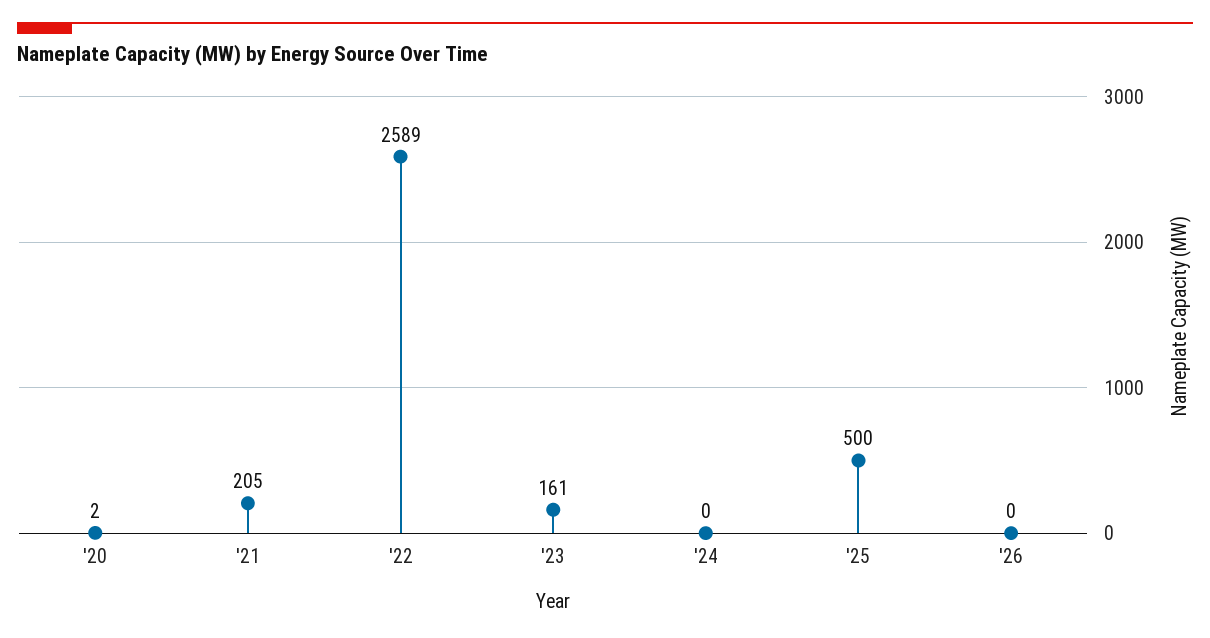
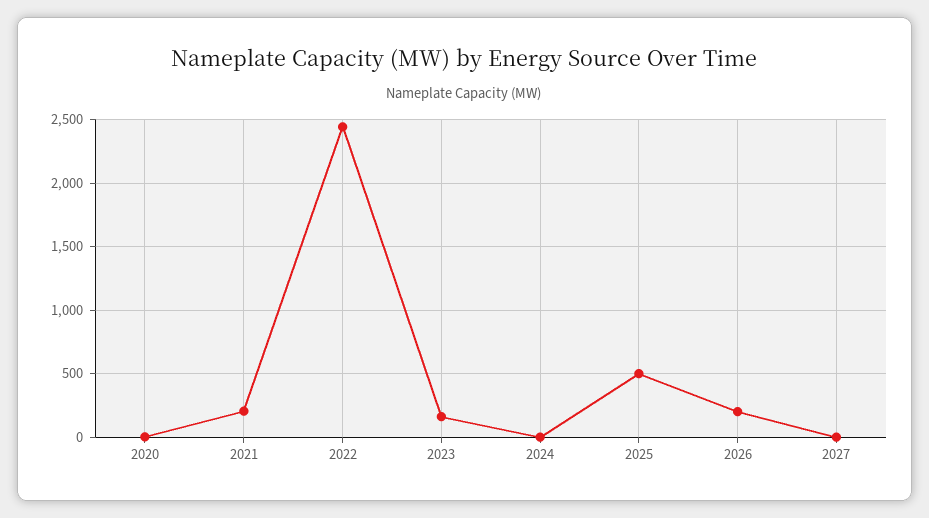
'22: 2589 -> 2450
'26: 0 -> 200
2027: none -> 0

